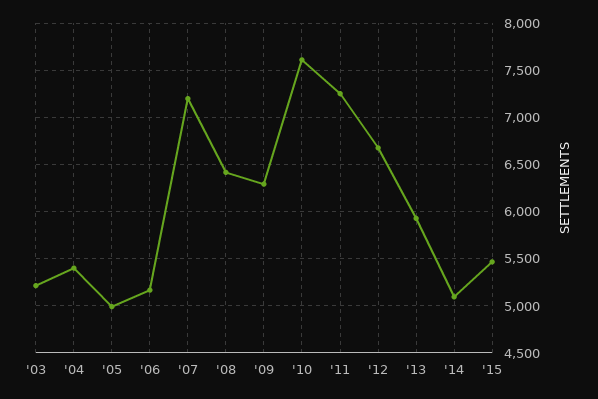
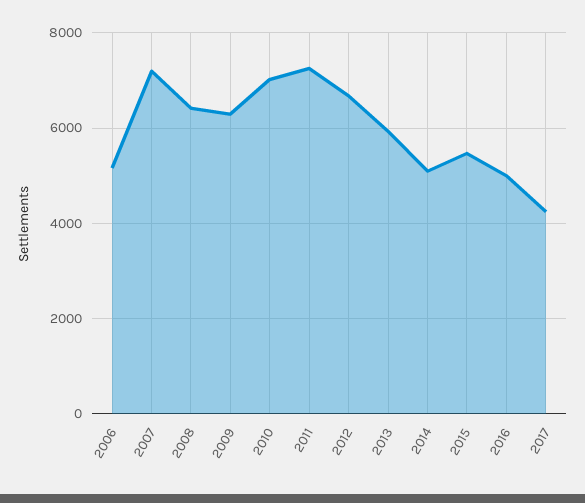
'03: 5200 -> none
'04: 5400 -> none
'05: 5000 -> none
'10: 7600 -> 7000
2016: none -> 5000
2017: none -> 4200

